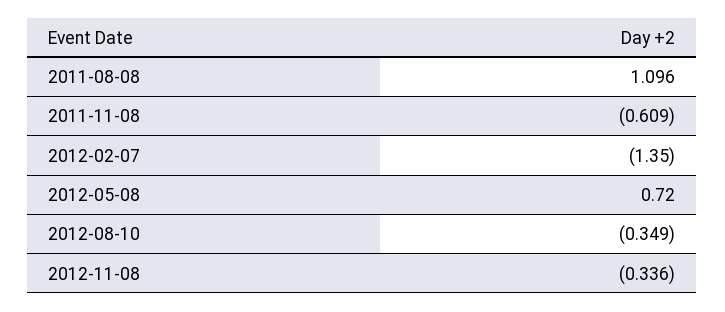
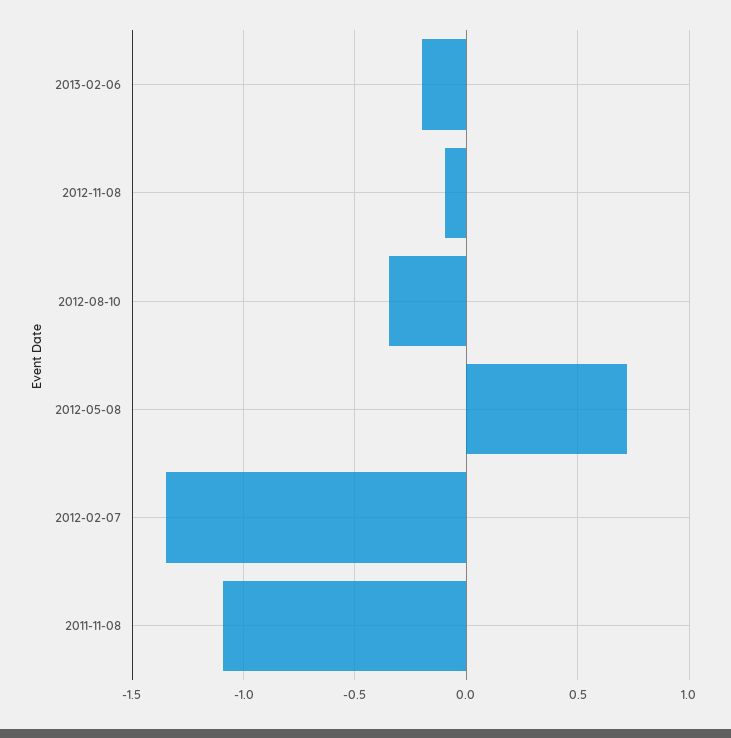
2011-08-08: 1.096 -> none
2011-11-08: -0.609 -> -1.1
2012-11-08: -0.336 -> -0.1
2013-02-06: none -> -0.2

